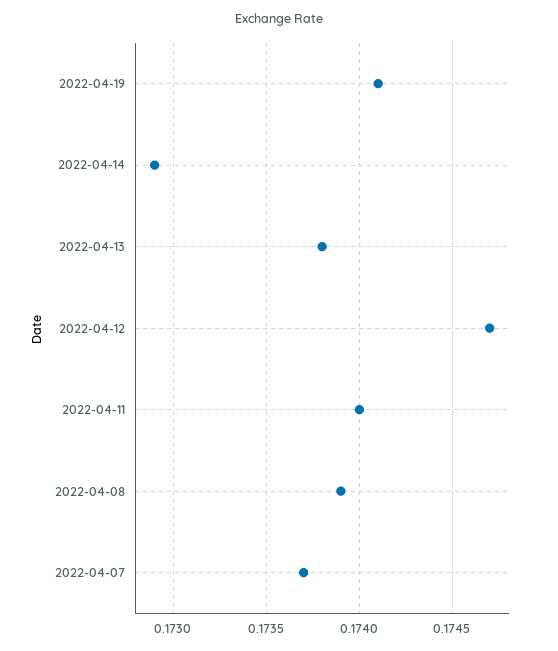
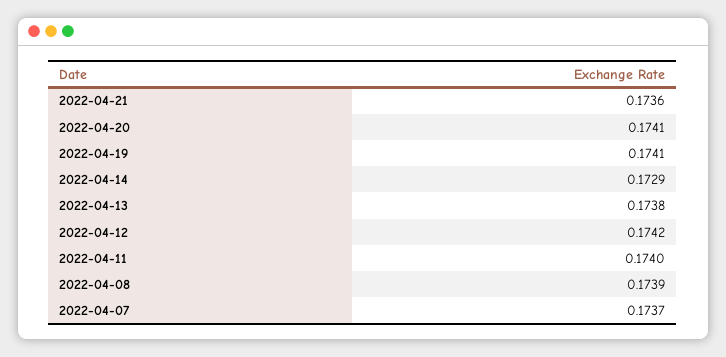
2022-04-12: 0.1747 -> 0.1742
2022-04-21: none -> 0.1736
2022-04-20: none -> 0.1741

